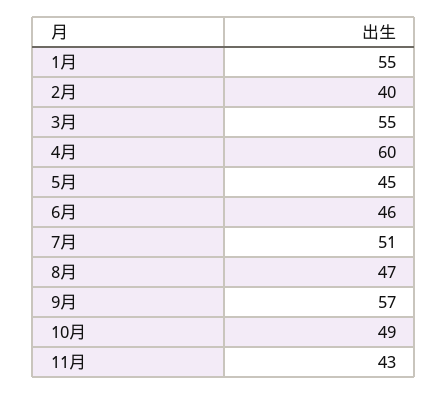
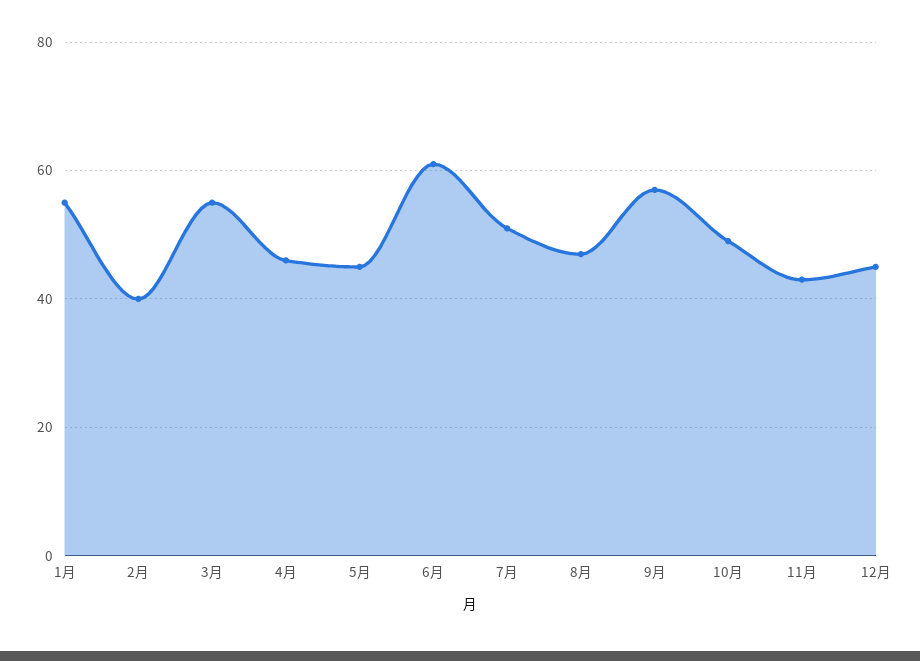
4月: 60 -> 45
6月: 46 -> 60
12月: none -> 45

